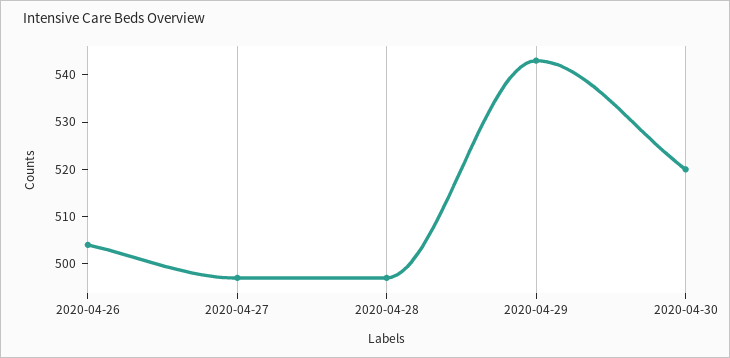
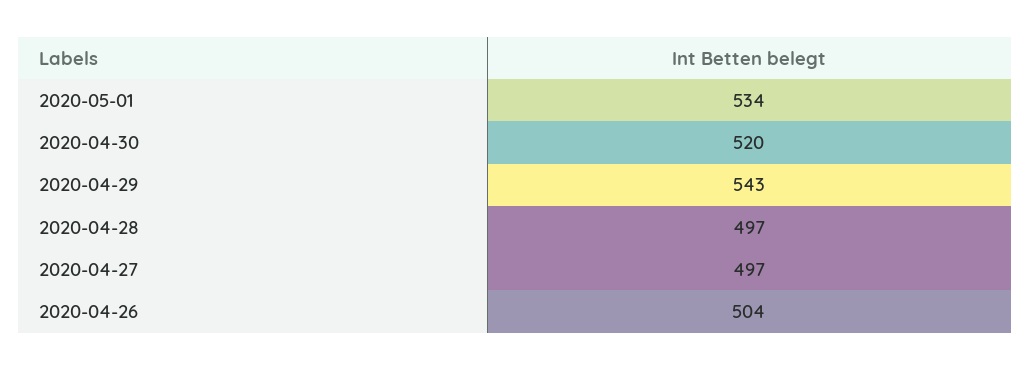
2020-05-01: none -> 534

